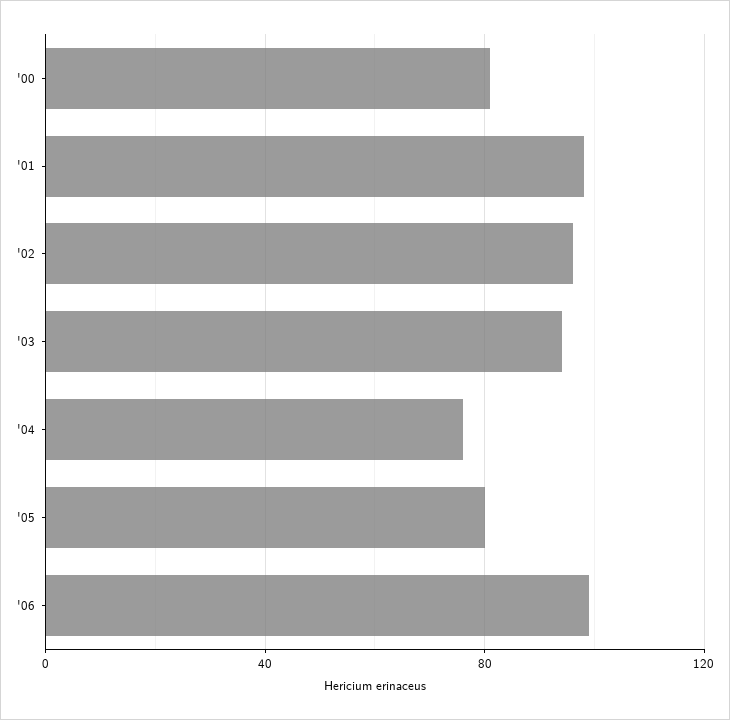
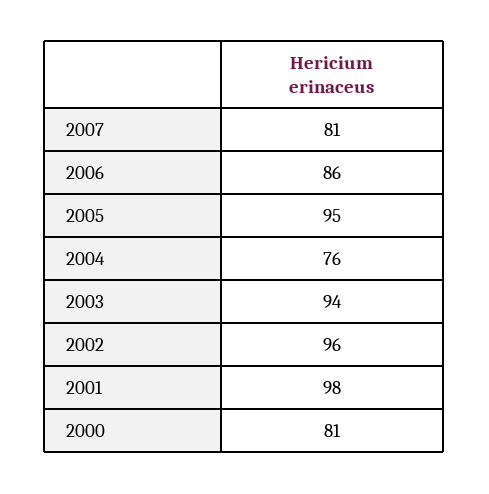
'05: 80 -> 95
'06: 100 -> 86
2007: none -> 81

